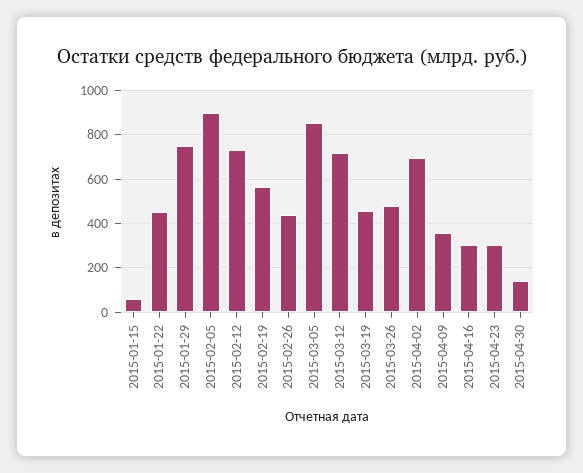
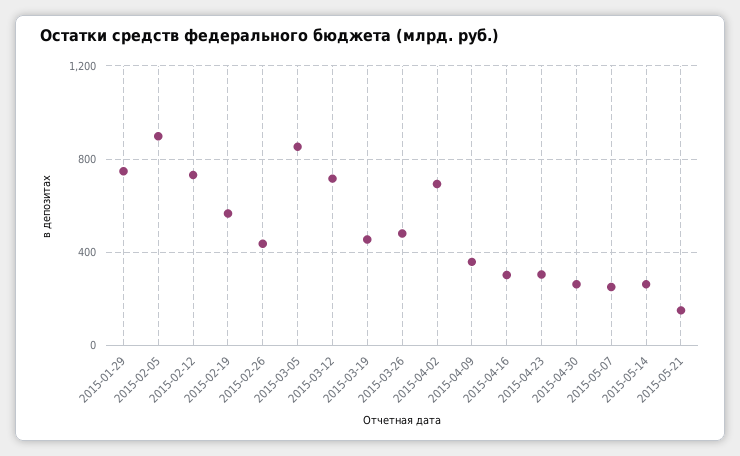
2015-01-15: 50 -> none
2015-01-22: 450 -> none
2015-04-30: 150 -> 250
2015-05-07: none -> 250
2015-05-14: none -> 250
2015-05-21: none -> 150

